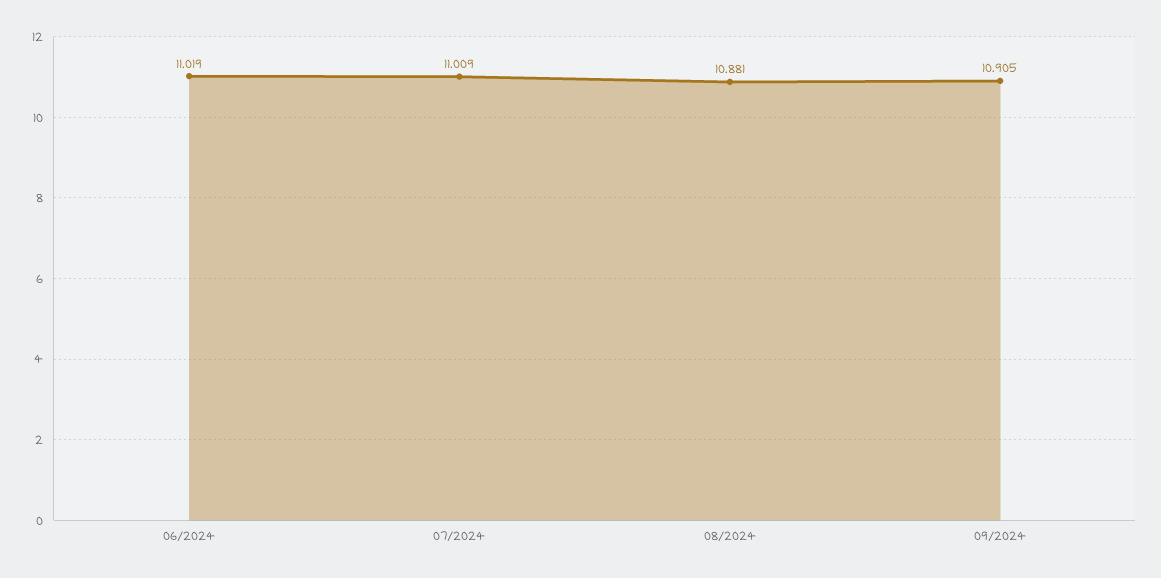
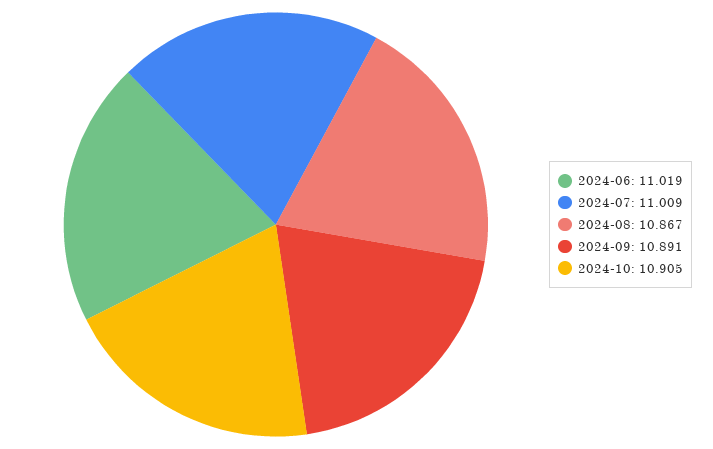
08/2024: 10.881 -> 10.867
09/2024: 10.905 -> 10.891
2024-10: none -> 10.905

